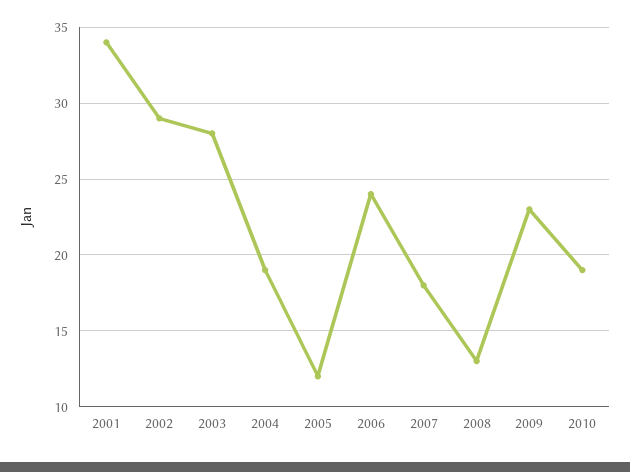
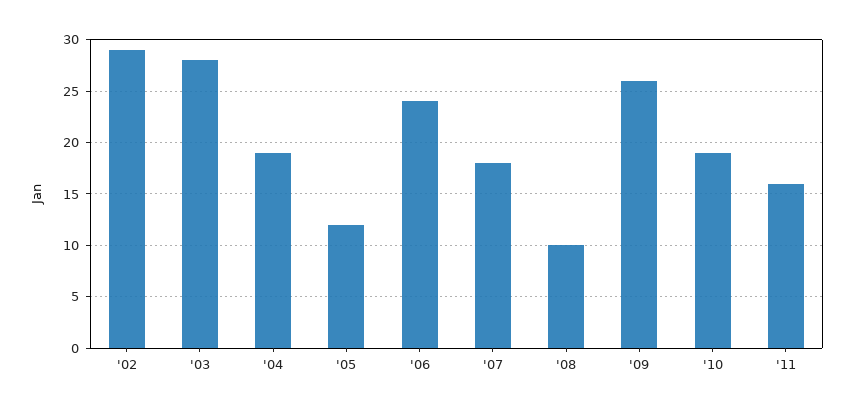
2001: 34 -> none
2008: 13 -> 10
2009: 23 -> 26
'11: none -> 16

